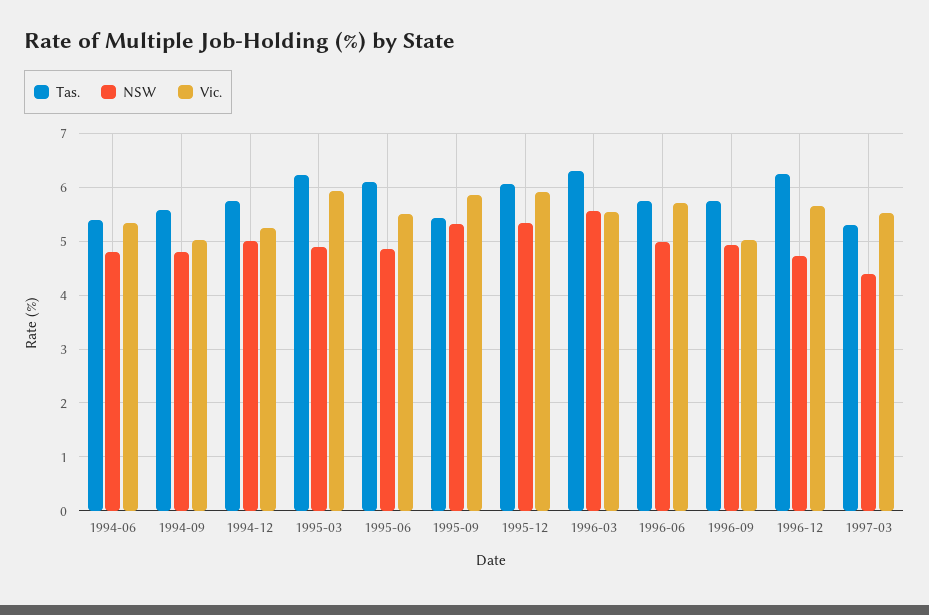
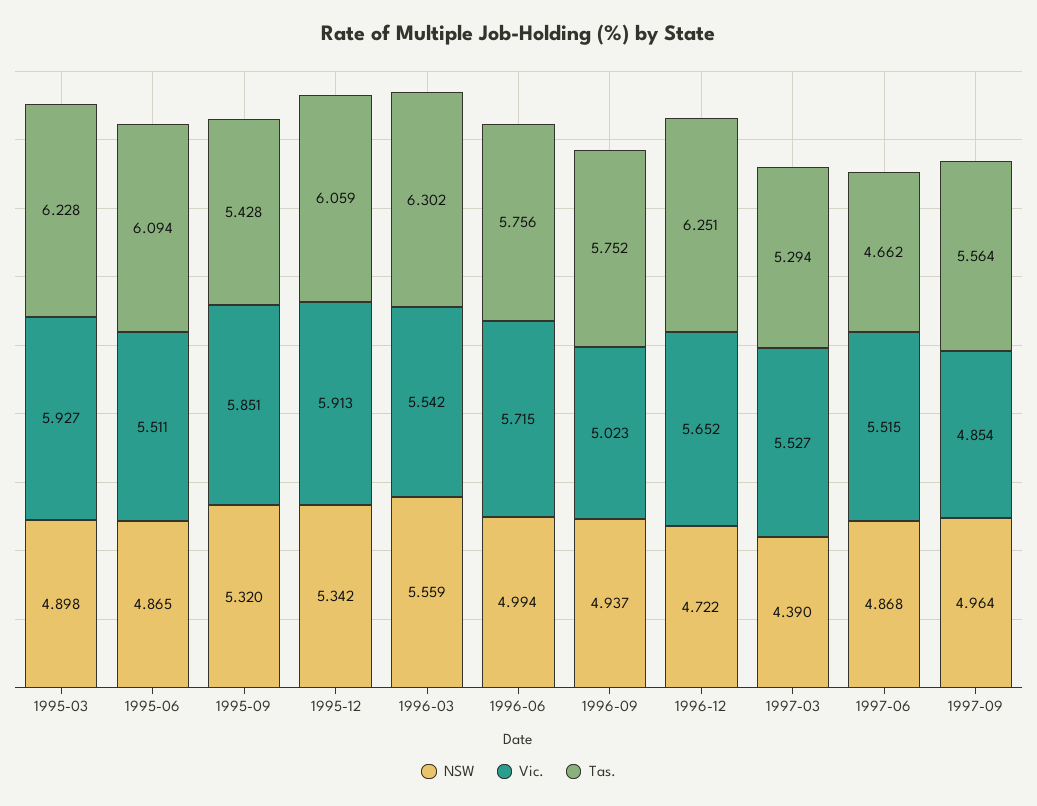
Tas., 1994-06: 5.4 -> none
NSW, 1994-06: 4.8 -> none
Vic., 1994-06: 5.4 -> none
Tas., 1994-09: 5.6 -> none
NSW, 1994-09: 4.8 -> none
Vic., 1994-09: 5 -> none
Tas., 1994-12: 5.8 -> none
NSW, 1994-12: 5 -> none
Vic., 1994-12: 5.2 -> none
NSW, 1997-06: none -> 4.868
Vic., 1997-06: none -> 5.515
Tas., 1997-06: none -> 4.662
NSW, 1997-09: none -> 4.964
Vic., 1997-09: none -> 4.854
Tas., 1997-09: none -> 5.564

